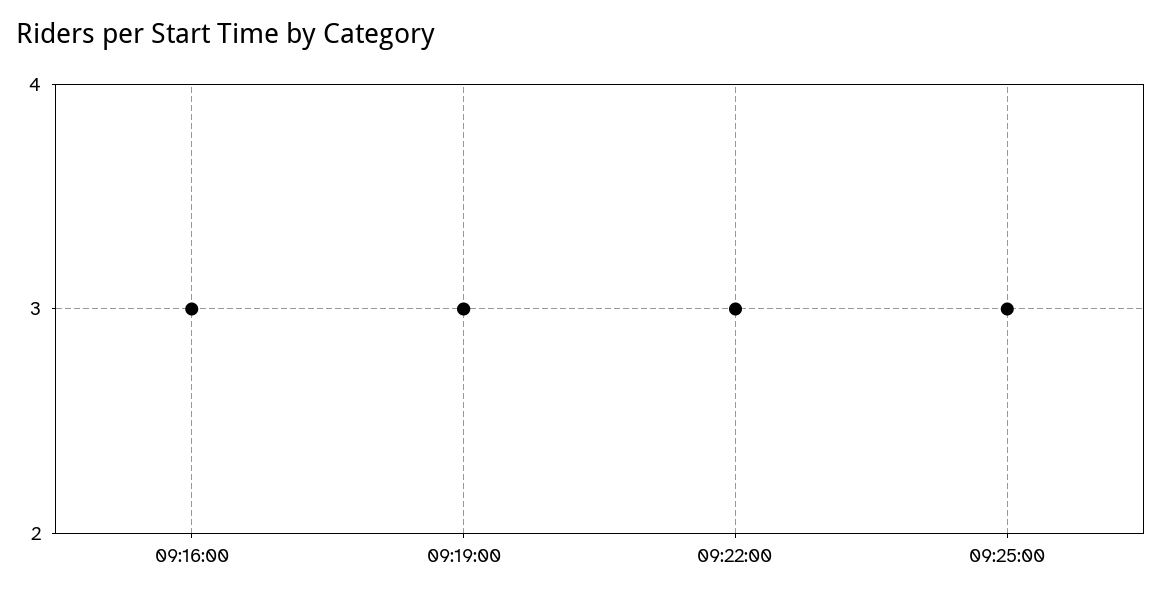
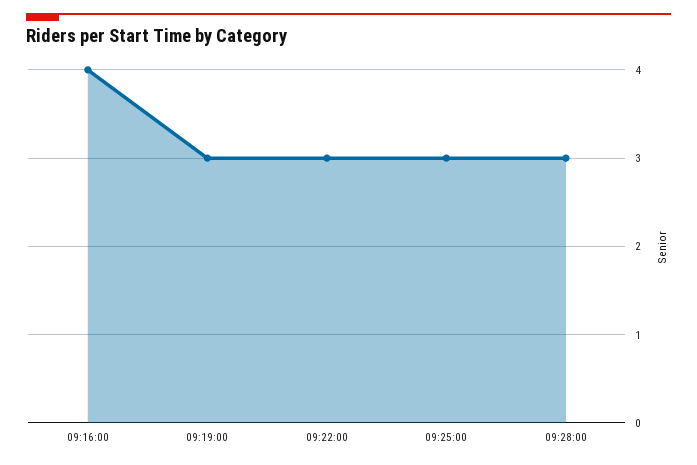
09:16:00: 3 -> 4
09:28:00: none -> 3

